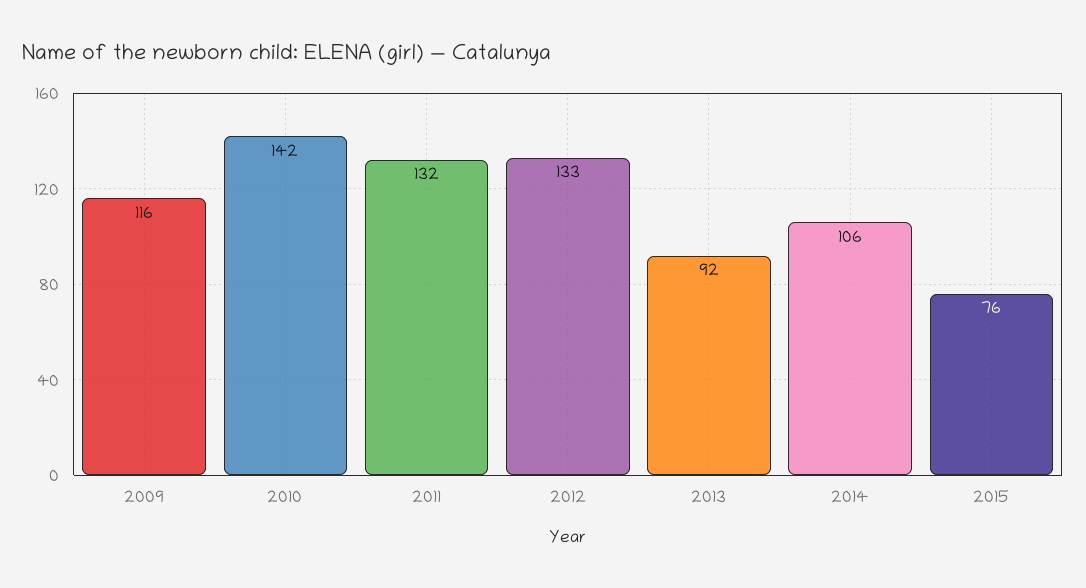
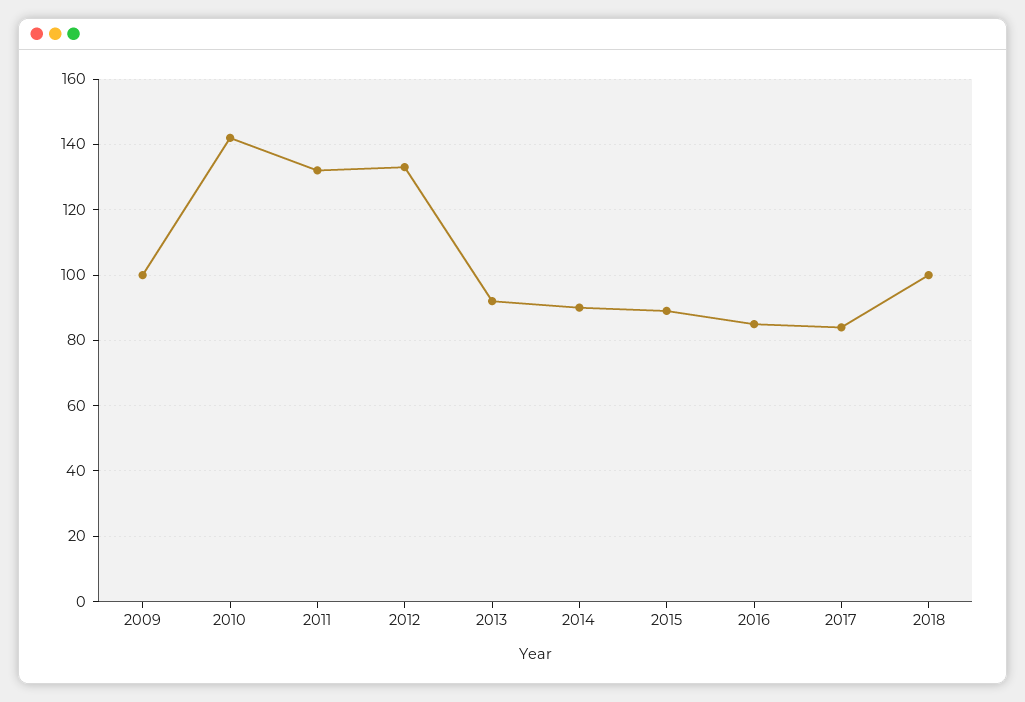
2009: 116 -> 100
2014: 106 -> 90
2015: 76 -> 90
2016: none -> 85
2017: none -> 85
2018: none -> 100

